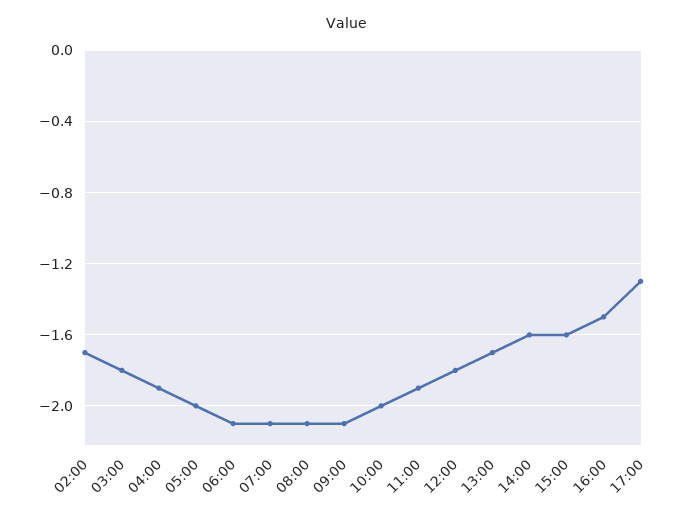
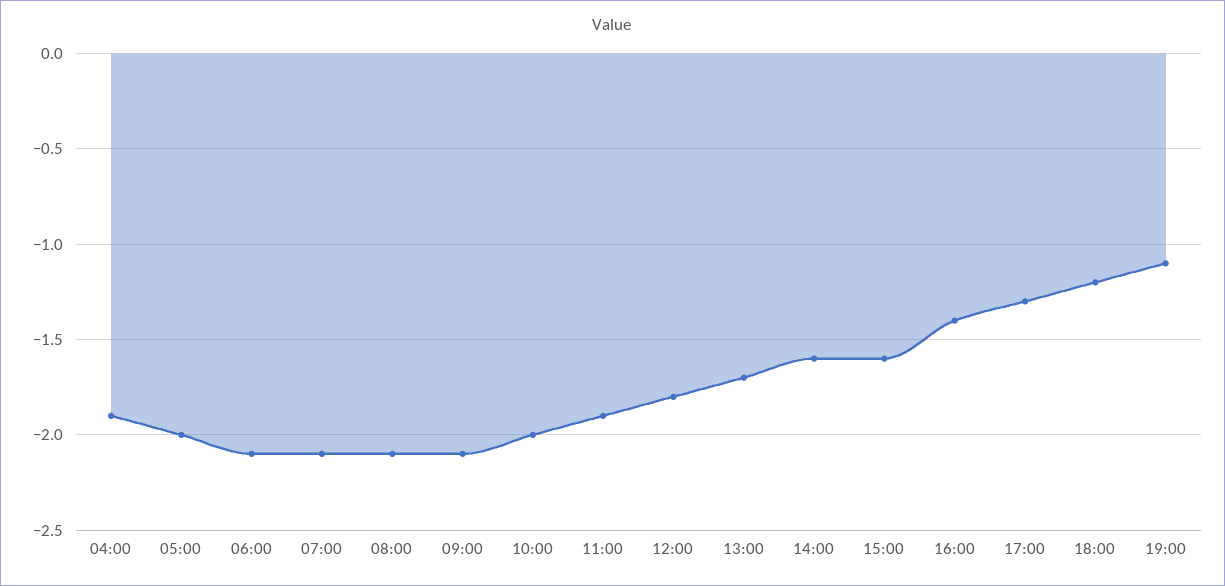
02:00: -1.7 -> none
03:00: -1.8 -> none
16:00: -1.5 -> -1.4
18:00: none -> -1.2
19:00: none -> -1.1

